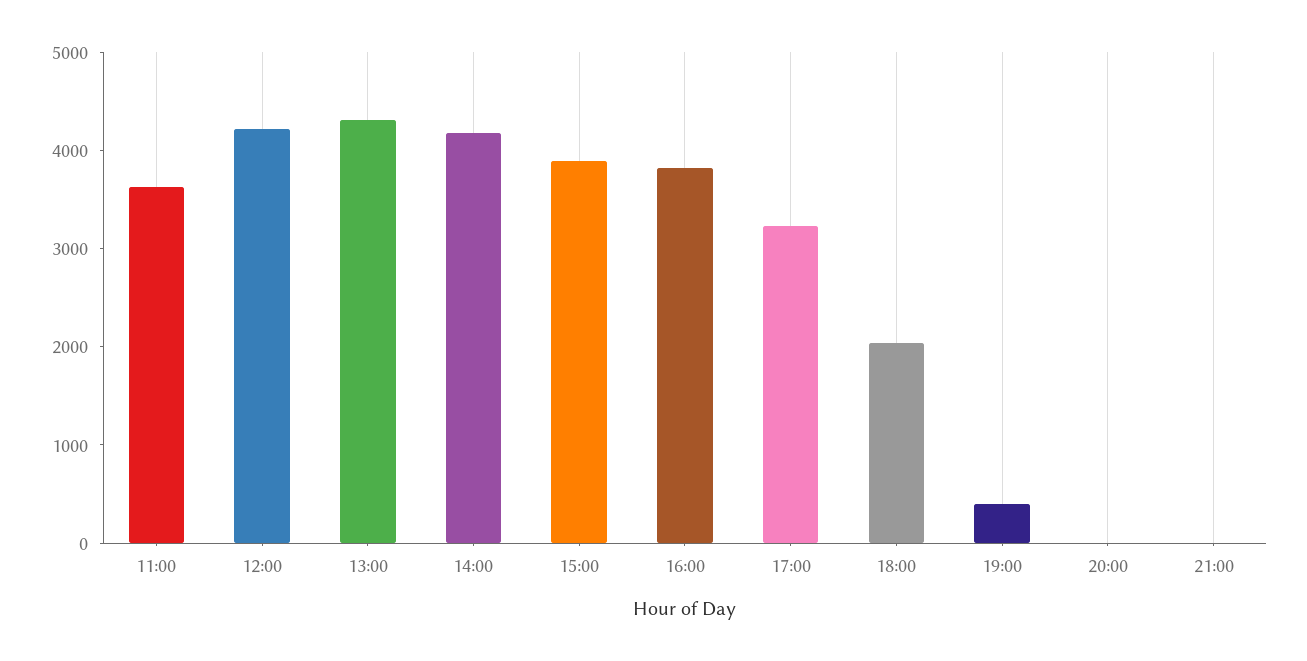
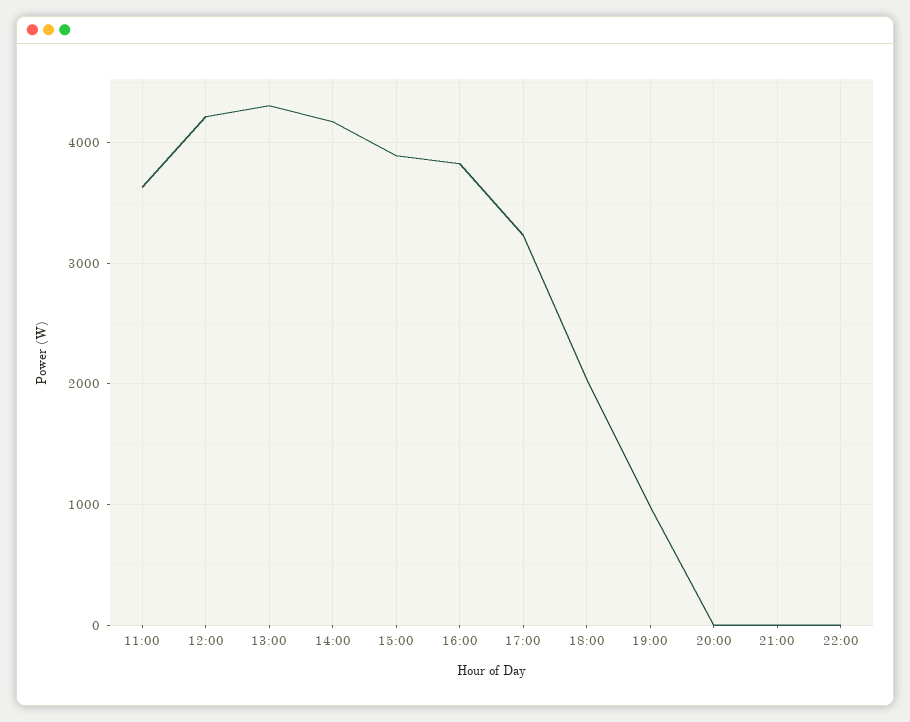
19:00: 400 -> 1000
22:00: none -> 0

